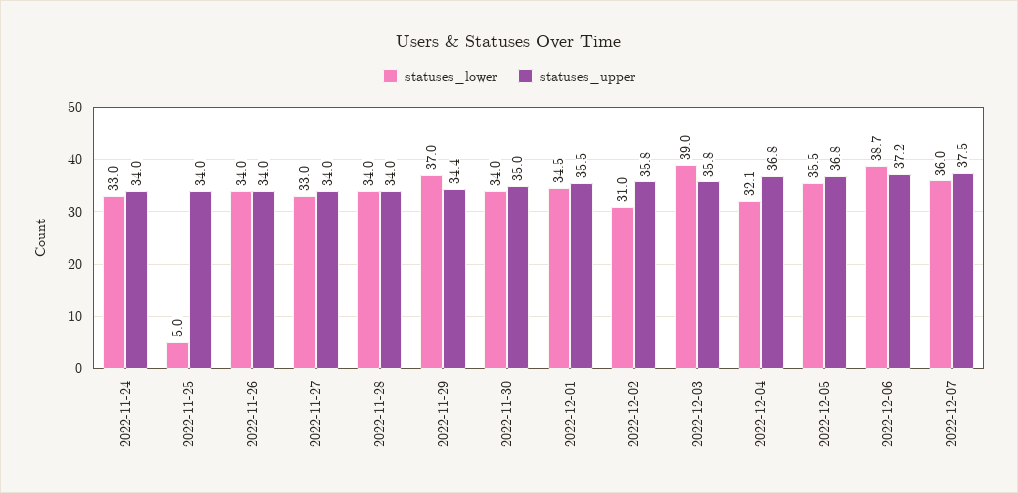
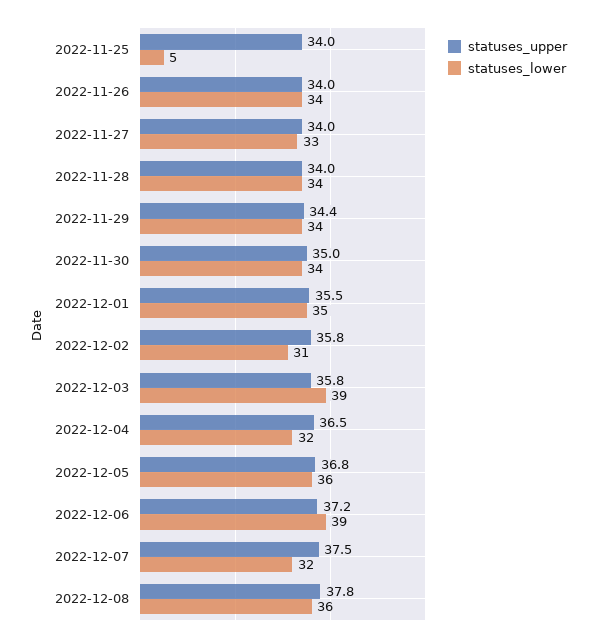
statuses_lower, 2022-11-24: 33 -> none
statuses_upper, 2022-11-24: 34 -> none
statuses_lower, 2022-11-29: 37 -> 34
statuses_upper, 2022-12-04: 36.8 -> 36.5
statuses_lower, 2022-12-07: 36 -> 32
statuses_upper, 2022-12-08: none -> 37.8
statuses_lower, 2022-12-08: none -> 36

